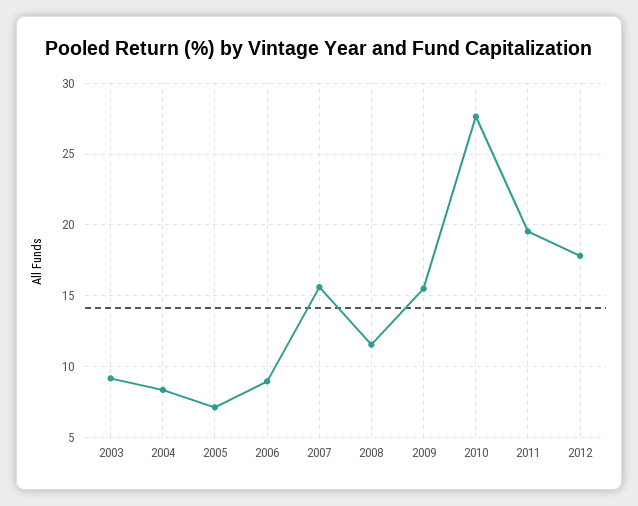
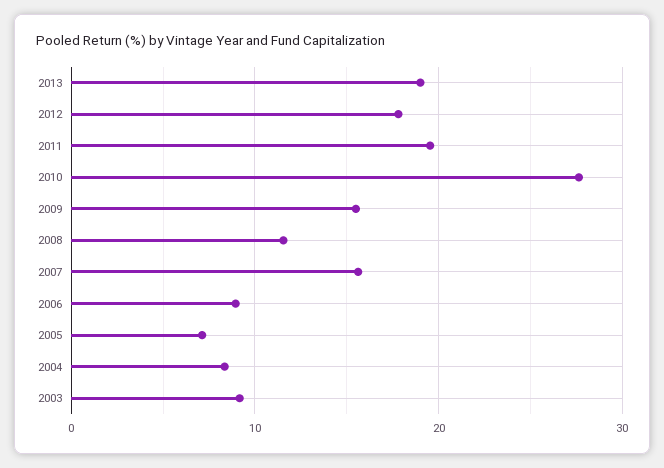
2013: none -> 19

